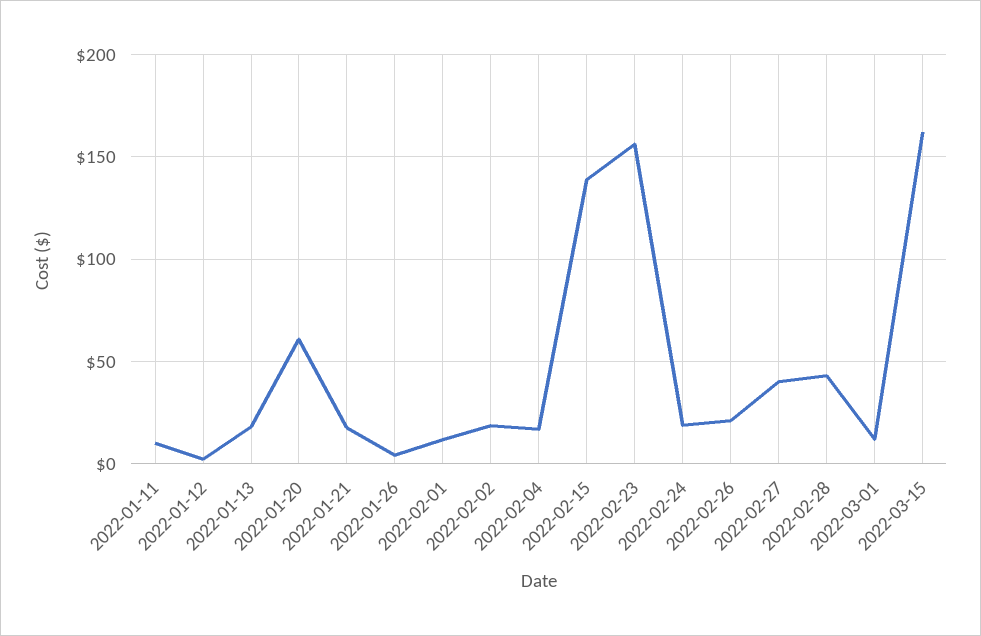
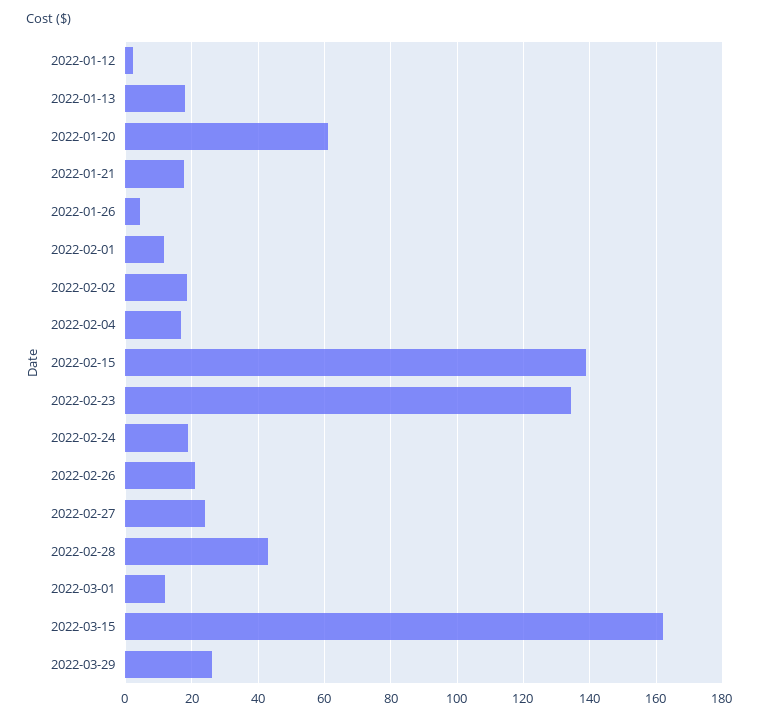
2022-01-11: 10 -> none
2022-02-23: 155 -> 134
2022-02-27: 40 -> 24
2022-03-29: none -> 26

